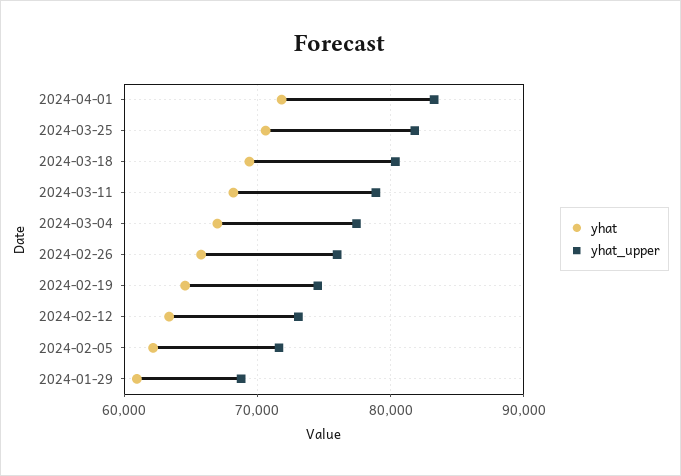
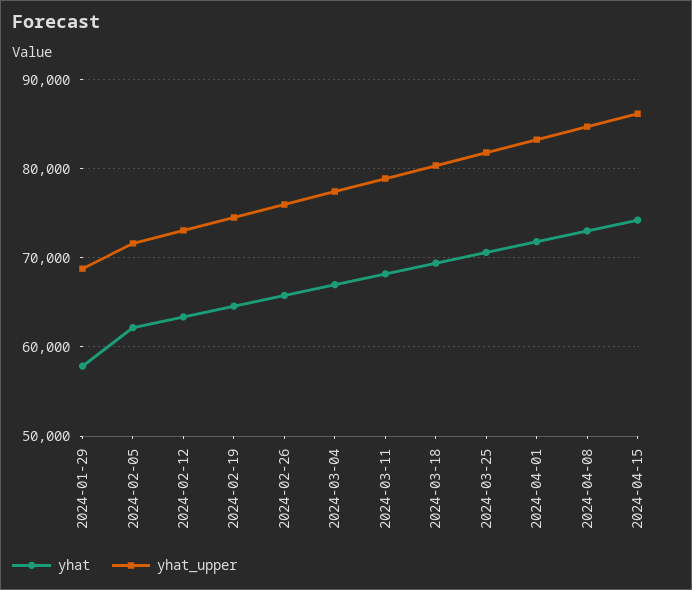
yhat, 2024-01-29: 61000 -> 58000
yhat, 2024-04-08: none -> 73000
yhat_upper, 2024-04-08: none -> 85000
yhat, 2024-04-15: none -> 74000
yhat_upper, 2024-04-15: none -> 86000

